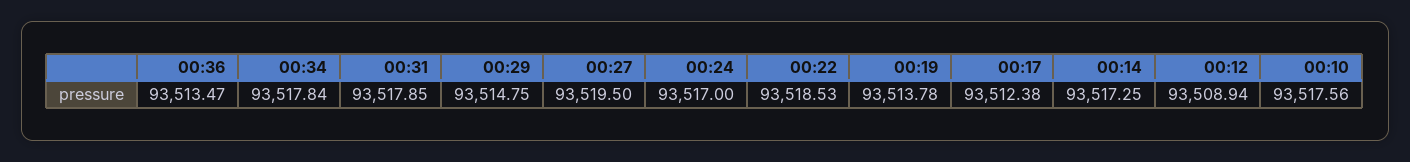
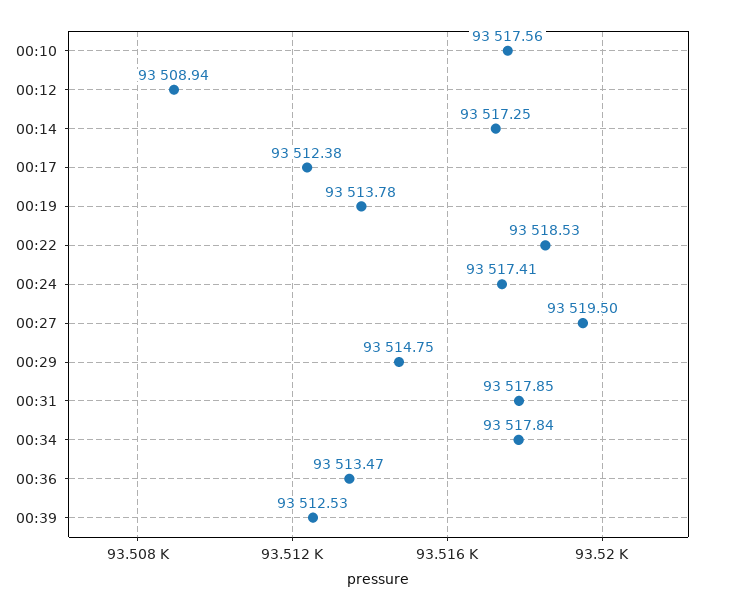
00:24: 93517 -> 93517.41
00:39: none -> 93512.53

